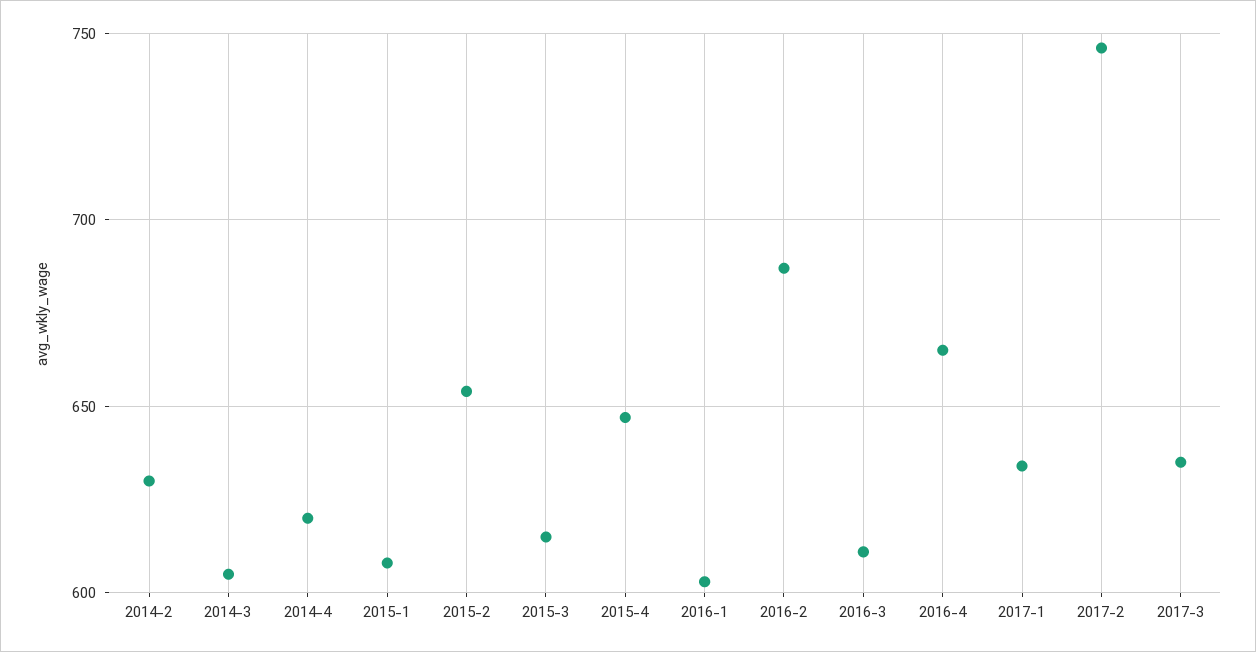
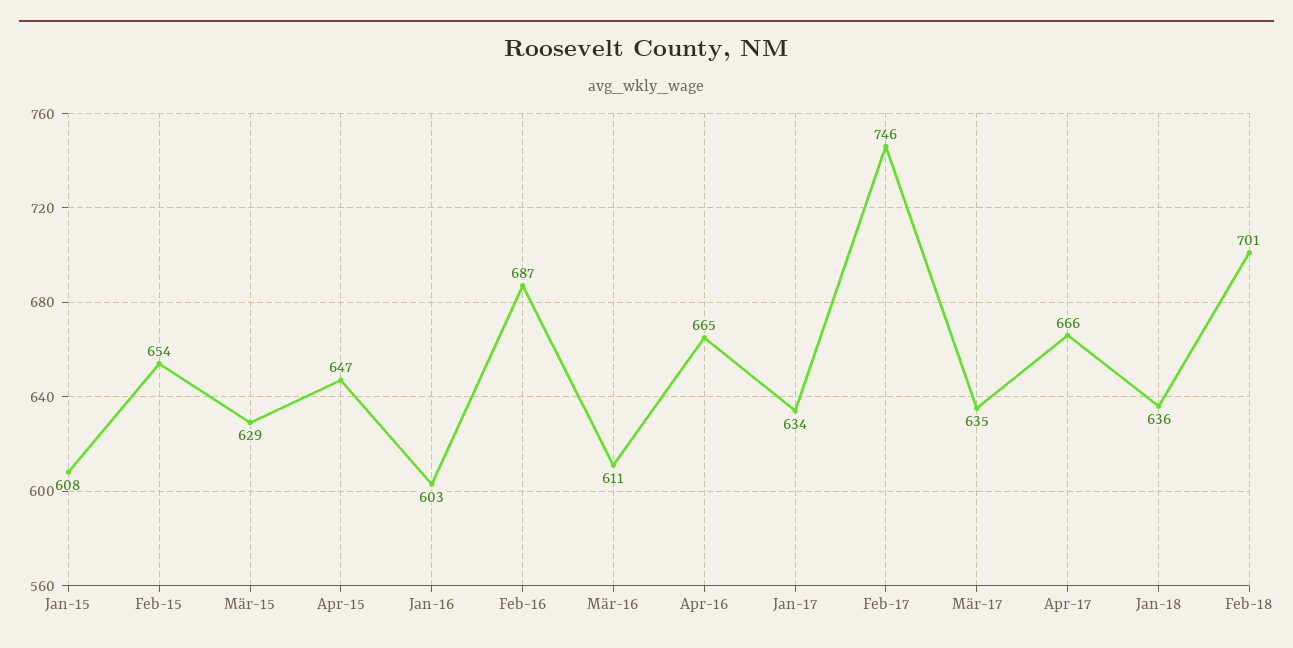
2014-2: 630 -> none
2014-3: 605 -> none
2014-4: 620 -> none
2015-3: 615 -> 629
Apr-17: none -> 666
Jan-18: none -> 636
Feb-18: none -> 701

